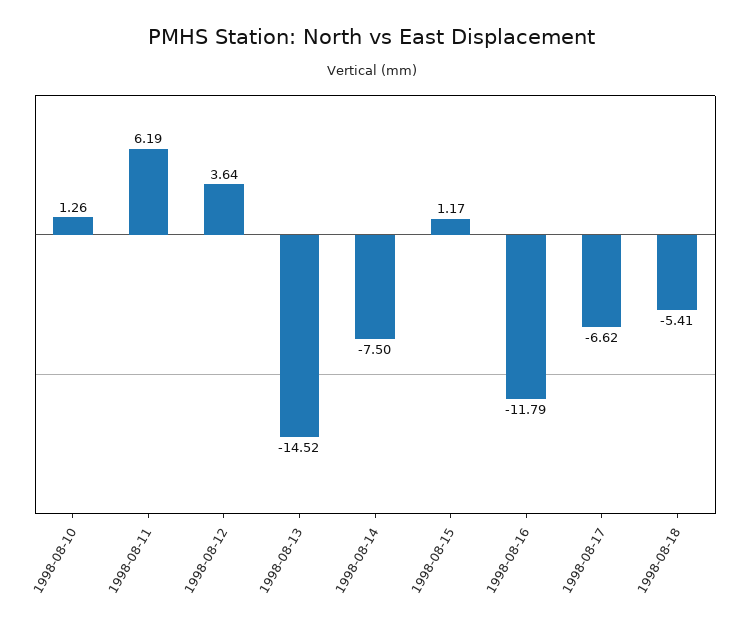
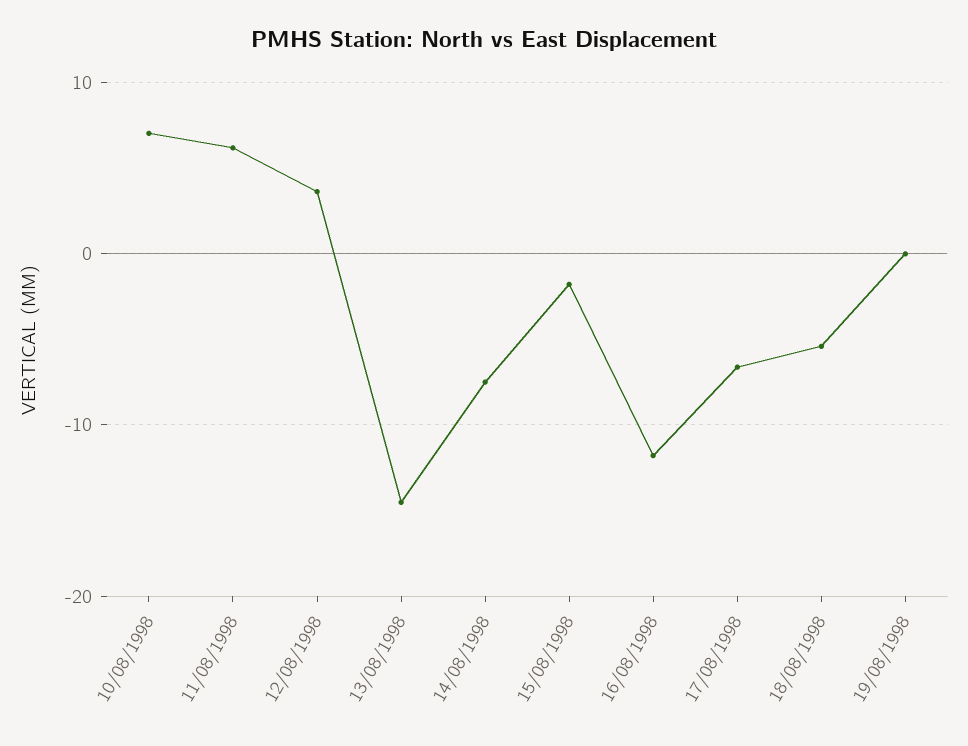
1998-08-10: 1.26 -> 7
1998-08-15: 1.17 -> -2
19/08/1998: none -> 0

